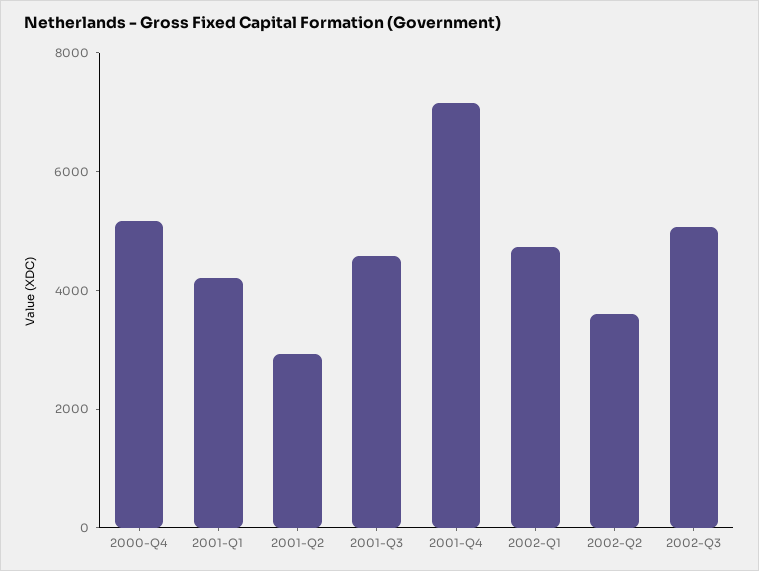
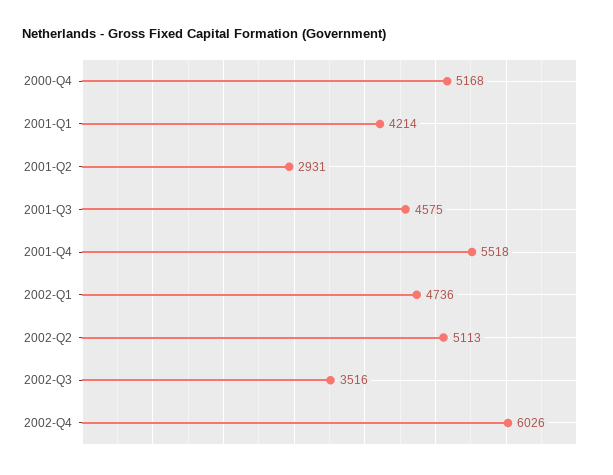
2001-Q4: 7000 -> 5518
2002-Q2: 3500 -> 5113
2002-Q3: 5000 -> 3516
2002-Q4: none -> 6026

